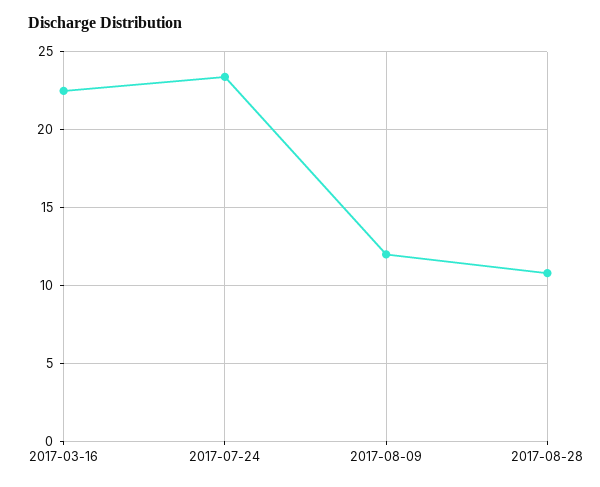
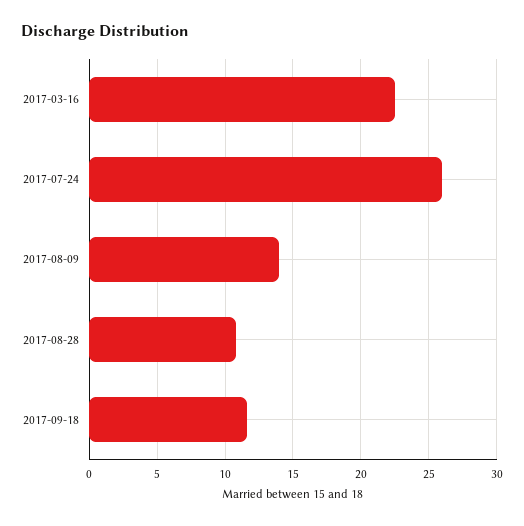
2017-07-24: 23.5 -> 26
2017-08-09: 12 -> 14
2017-09-18: none -> 11.5

